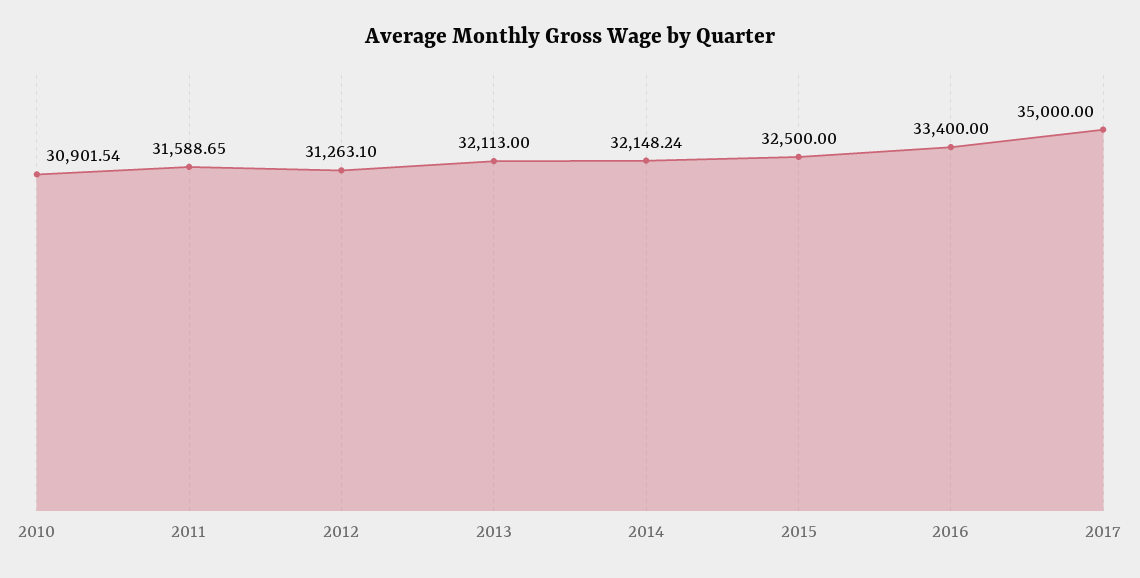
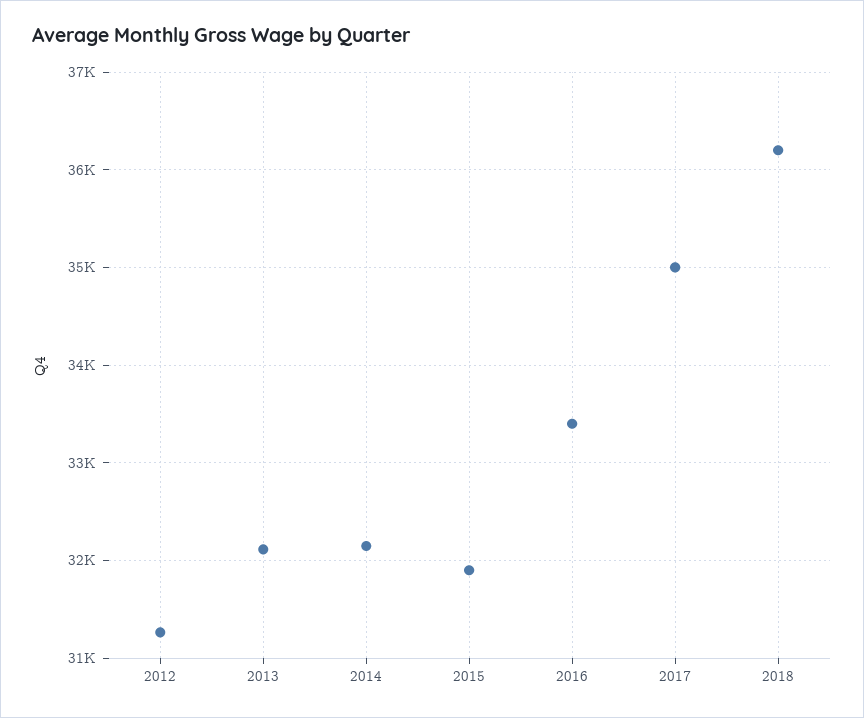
2010: 30901.54 -> none
2011: 31588.65 -> none
2015: 32500 -> 31900
2018: none -> 36200

